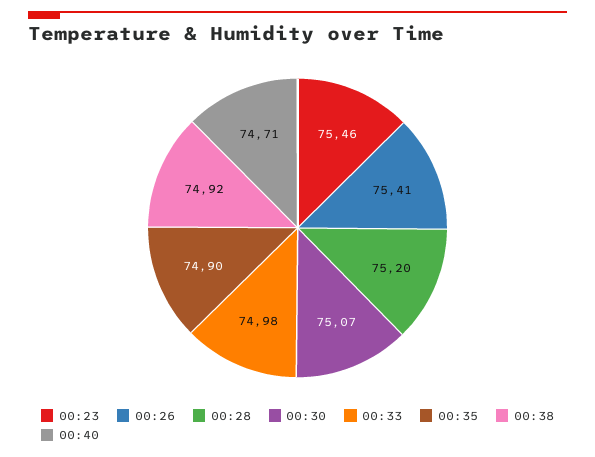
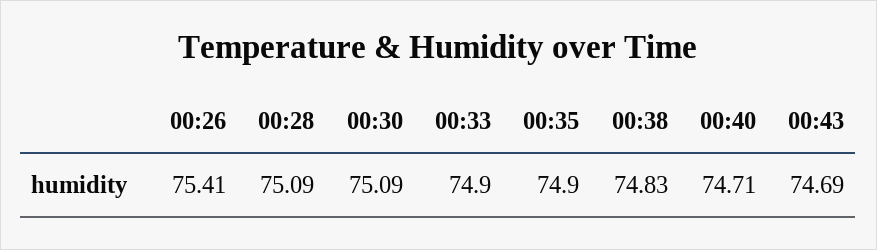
00:23: 75.46 -> none
00:28: 75.2 -> 75.09
00:30: 75.07 -> 75.09
00:33: 74.98 -> 74.9
00:38: 74.92 -> 74.83
00:43: none -> 74.69

